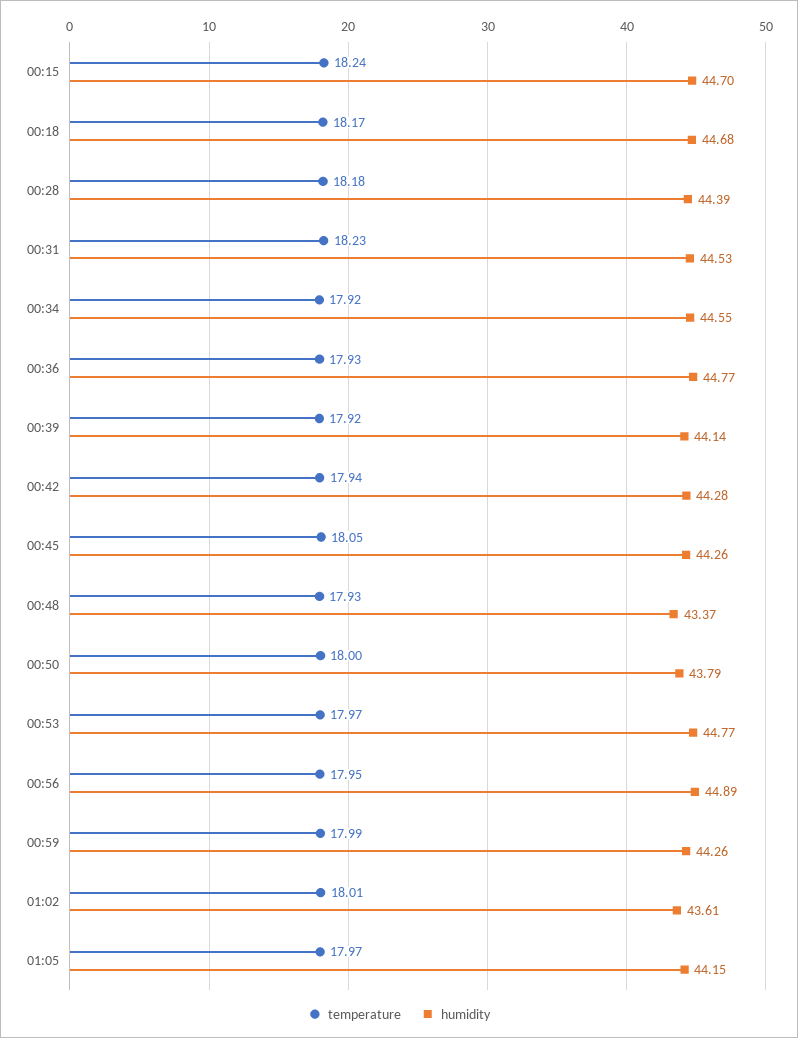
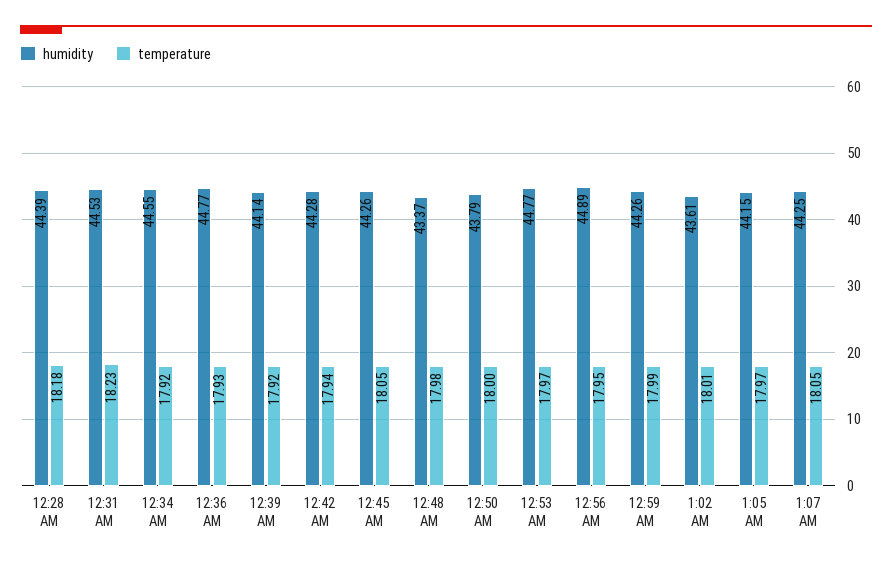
temperature, 00:15: 18.24 -> none
humidity, 00:15: 44.7 -> none
temperature, 00:18: 18.17 -> none
humidity, 00:18: 44.68 -> none
temperature, 00:48: 17.93 -> 17.98
humidity, 1:07 AM: none -> 44.25
temperature, 1:07 AM: none -> 18.05

